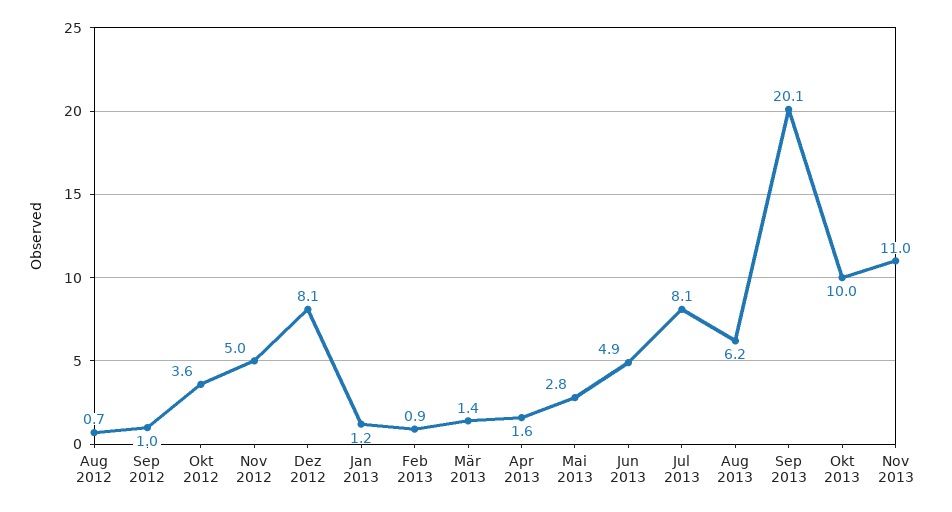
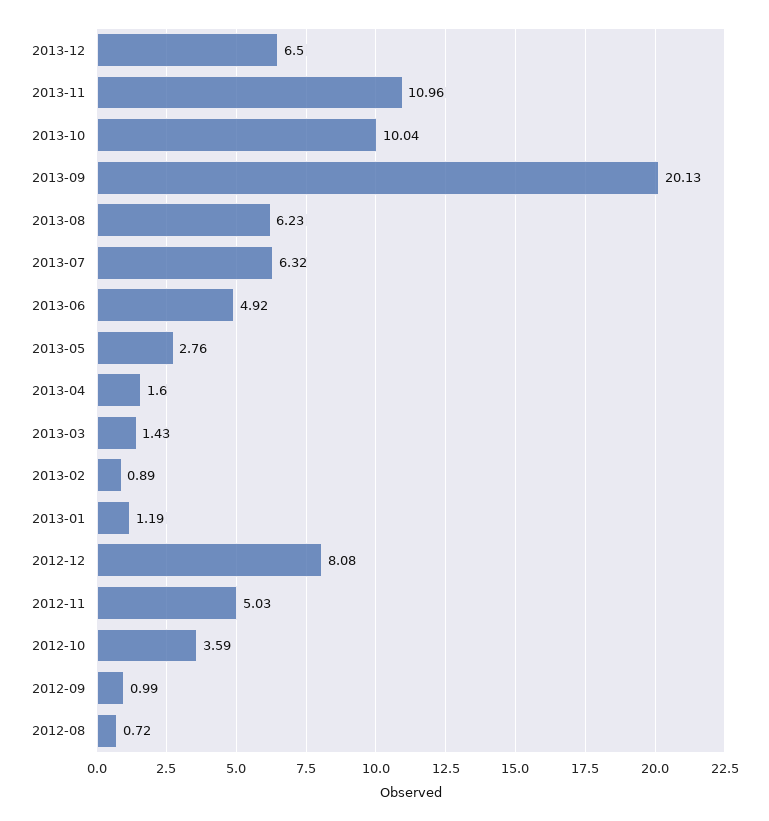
Jul 2013: 8.1 -> 6.32
2013-12: none -> 6.5

